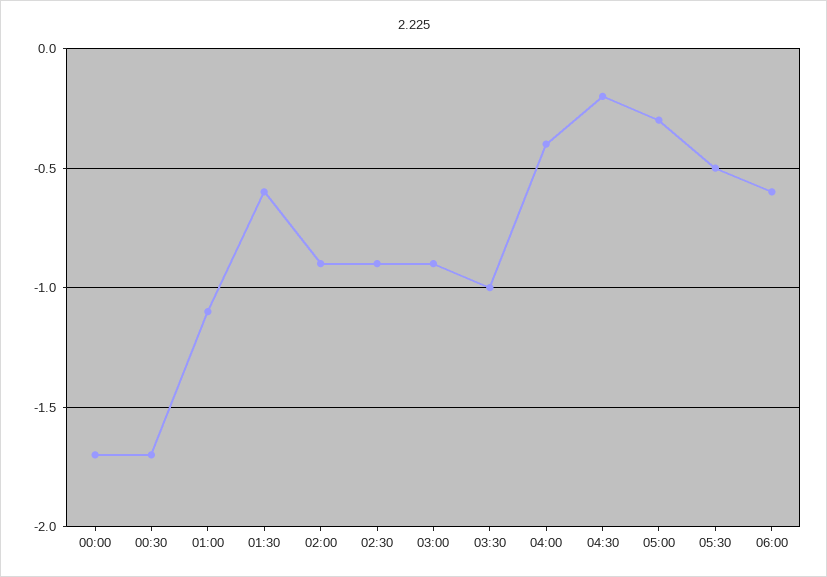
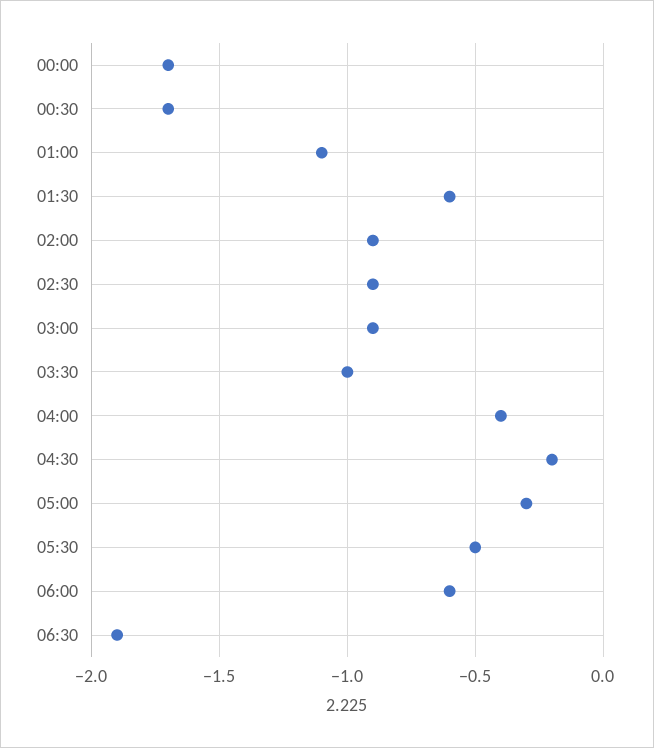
06:30: none -> -1.9

